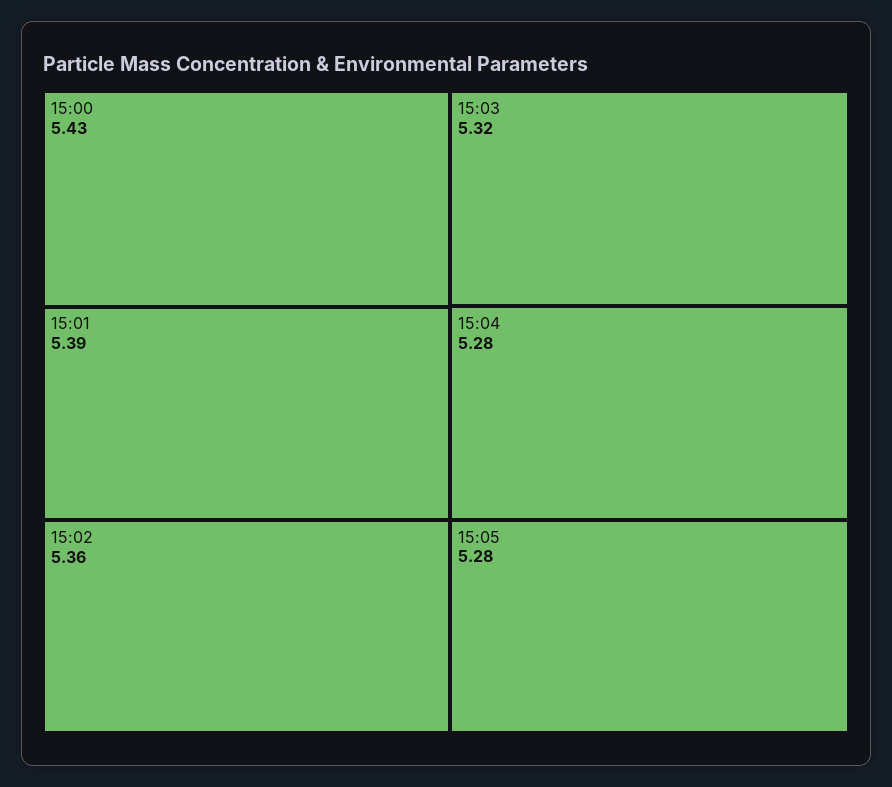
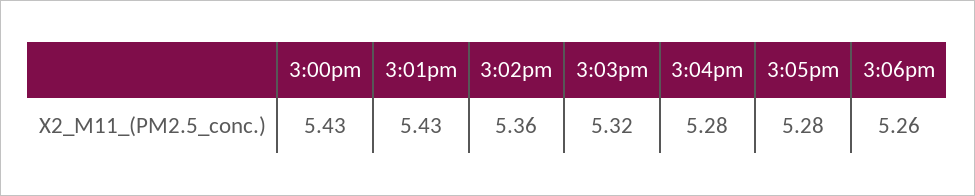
15:01: 5.39 -> 5.43
3:06pm: none -> 5.26

